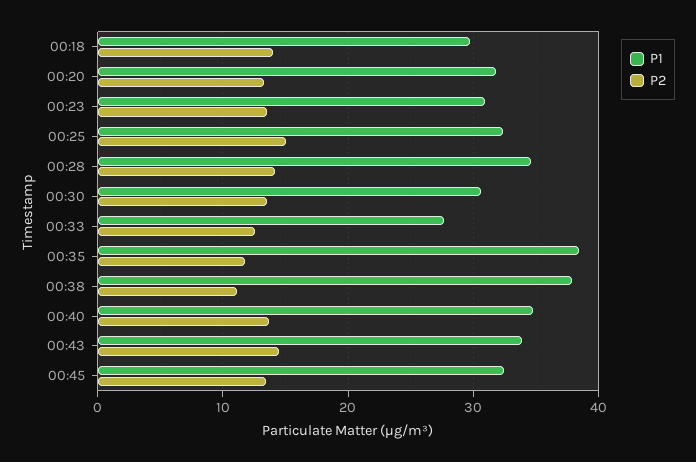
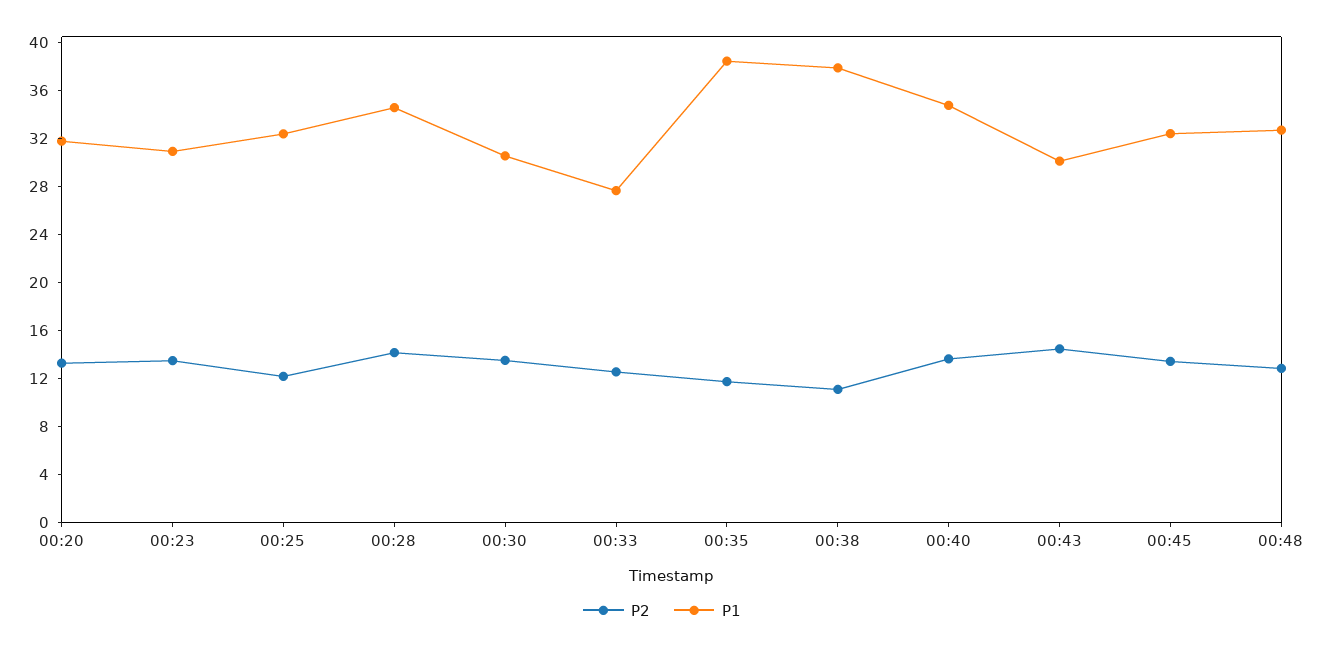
P1, 00:18: 30 -> none
P2, 00:18: 14 -> none
P2, 00:25: 15 -> 12
P1, 00:43: 34 -> 30
P2, 00:48: none -> 13
P1, 00:48: none -> 33

